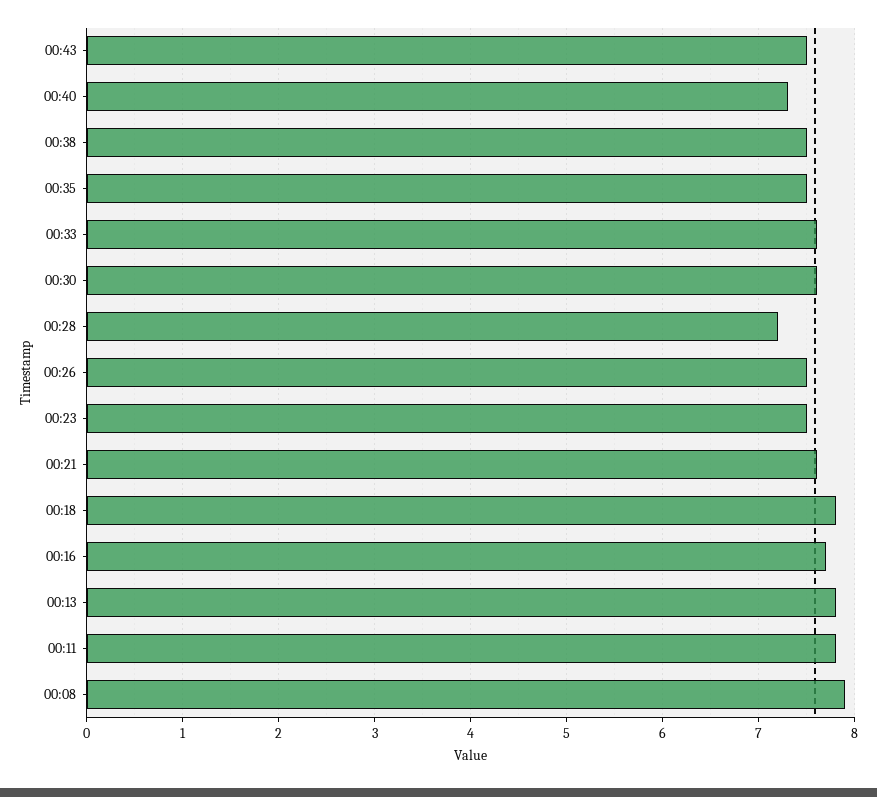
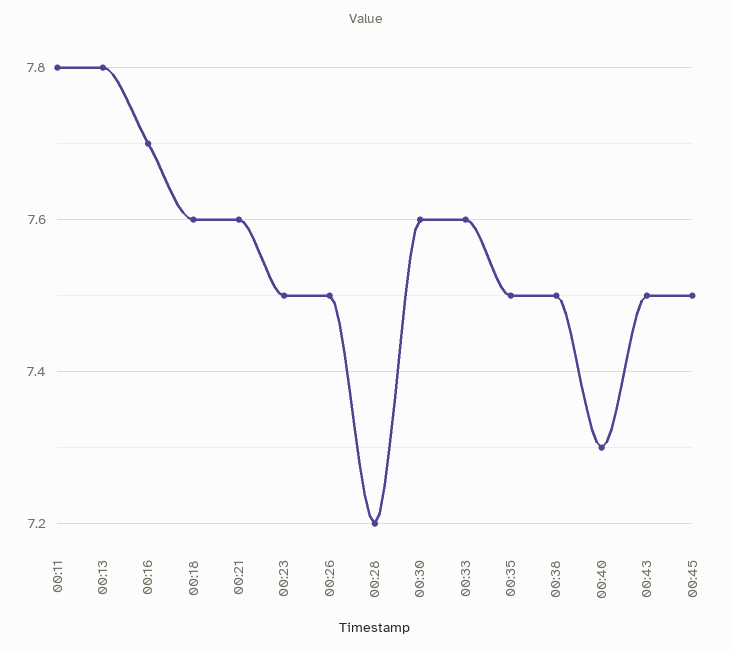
00:18: 7.8 -> 7.6
00:08: 7.9 -> none
00:45: none -> 7.5

